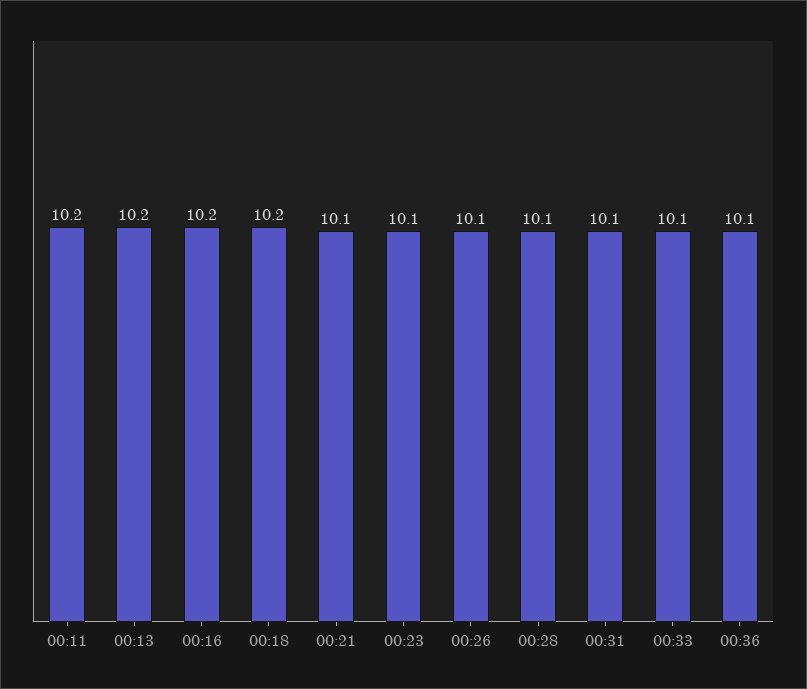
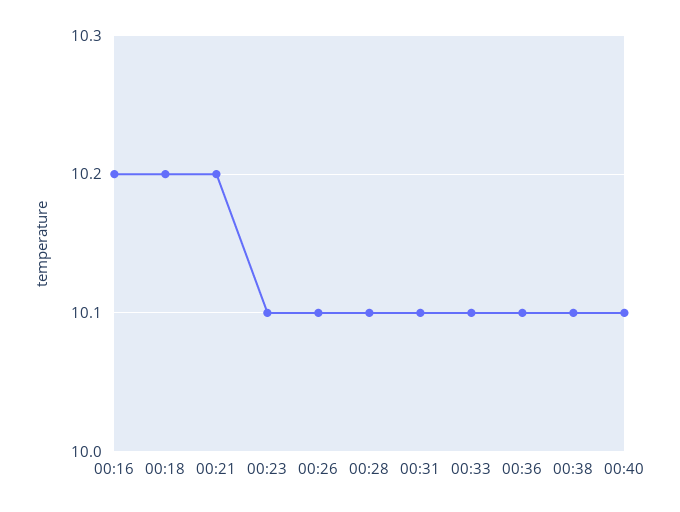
00:11: 10.2 -> none
00:13: 10.2 -> none
00:21: 10.1 -> 10.2
00:38: none -> 10.1
00:40: none -> 10.1

